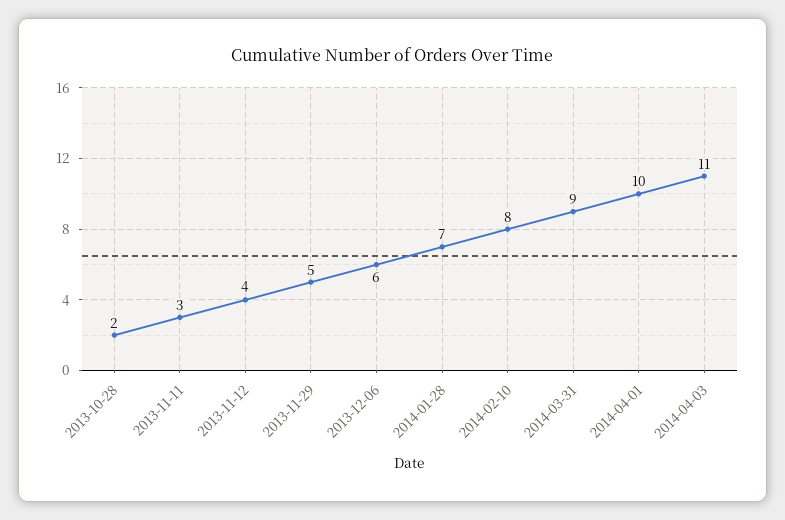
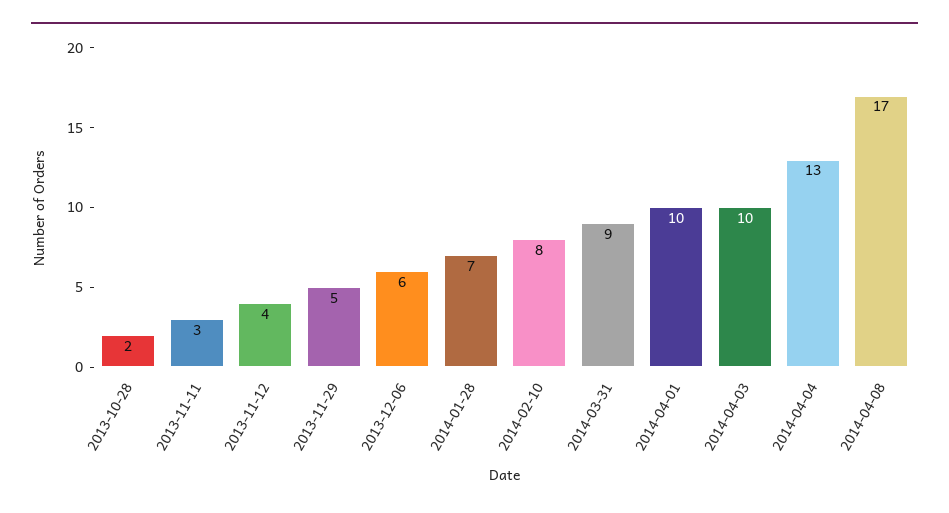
2014-04-03: 11 -> 10
2014-04-04: none -> 13
2014-04-08: none -> 17

